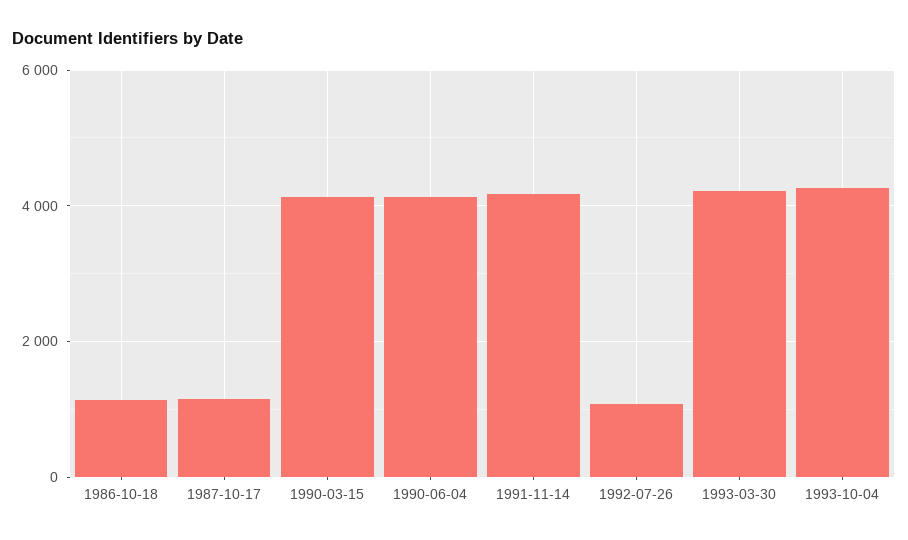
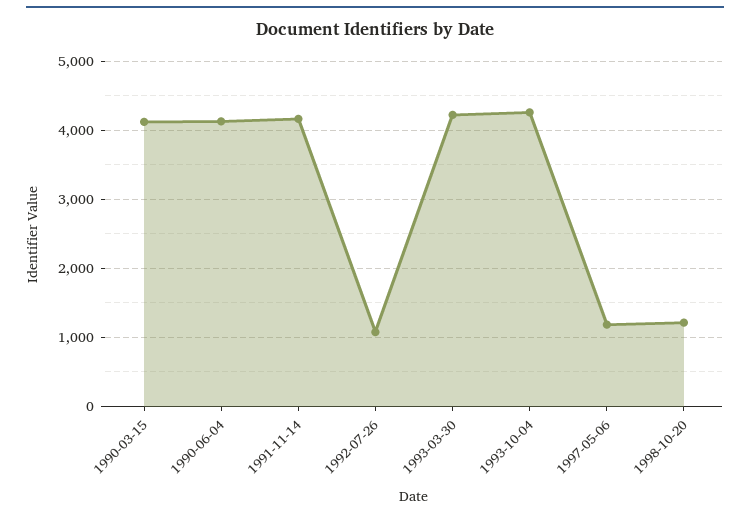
1986-10-18: 1200 -> none
1987-10-17: 1200 -> none
1997-05-06: none -> 1200
1998-10-20: none -> 1200

